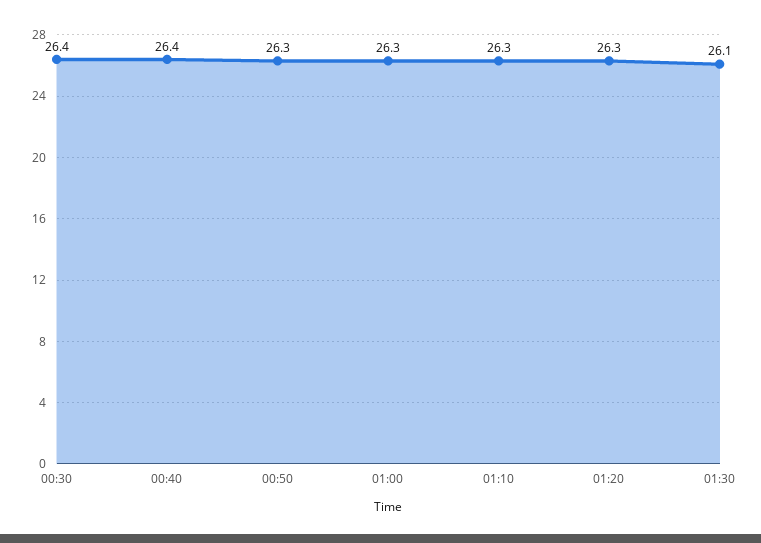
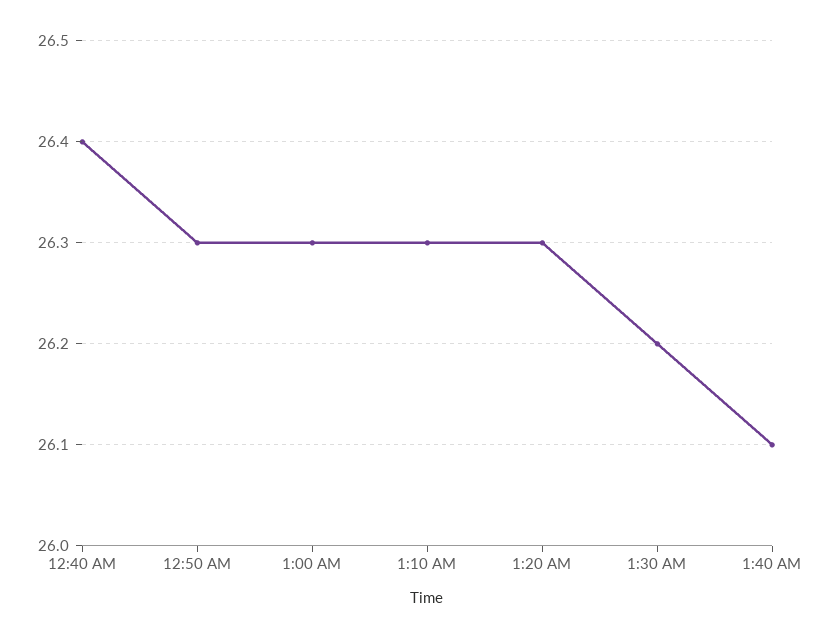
00:30: 26.4 -> none
01:30: 26.1 -> 26.2
1:40 AM: none -> 26.1

